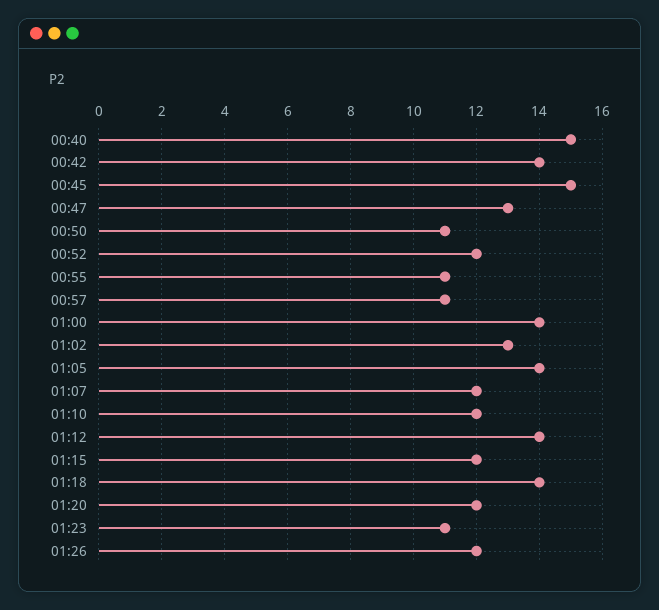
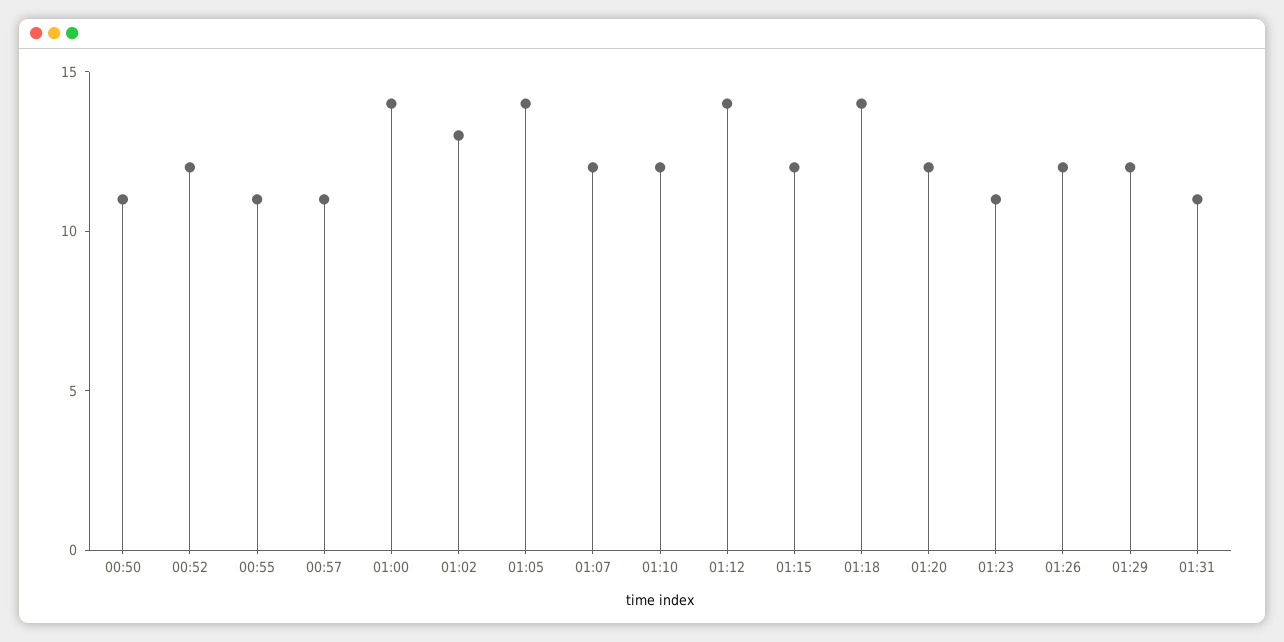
00:40: 15 -> none
00:42: 14 -> none
00:45: 15 -> none
00:47: 13 -> none
01:29: none -> 12
01:31: none -> 11

